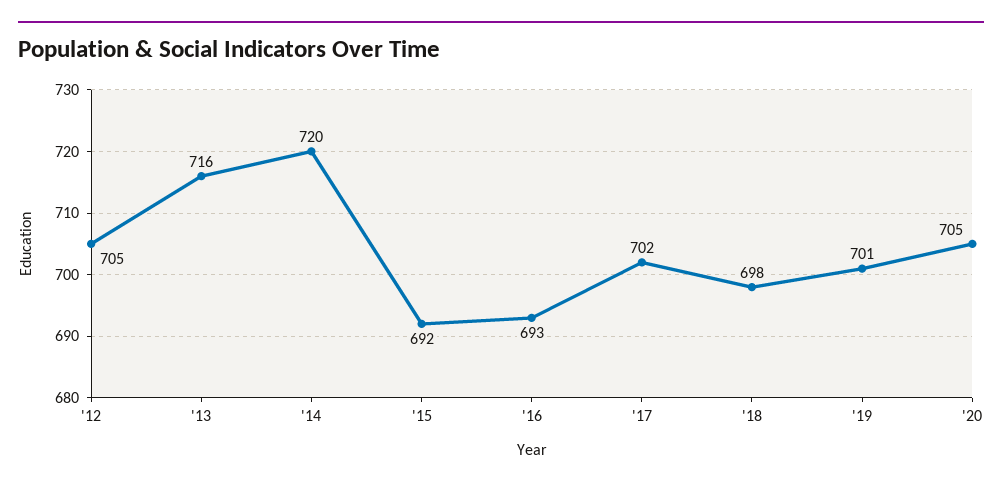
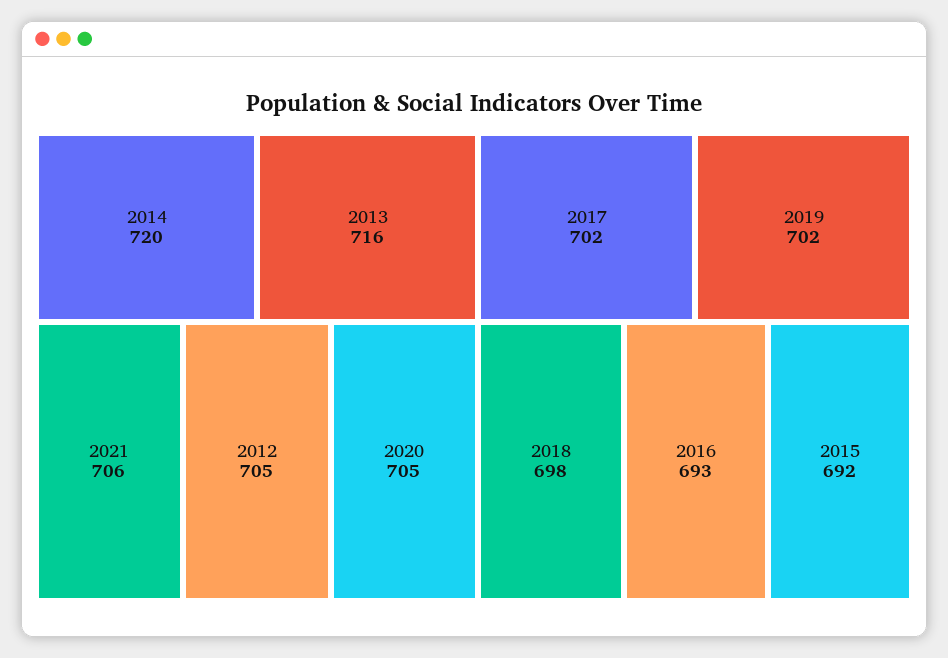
'19: 701 -> 702
2021: none -> 706

